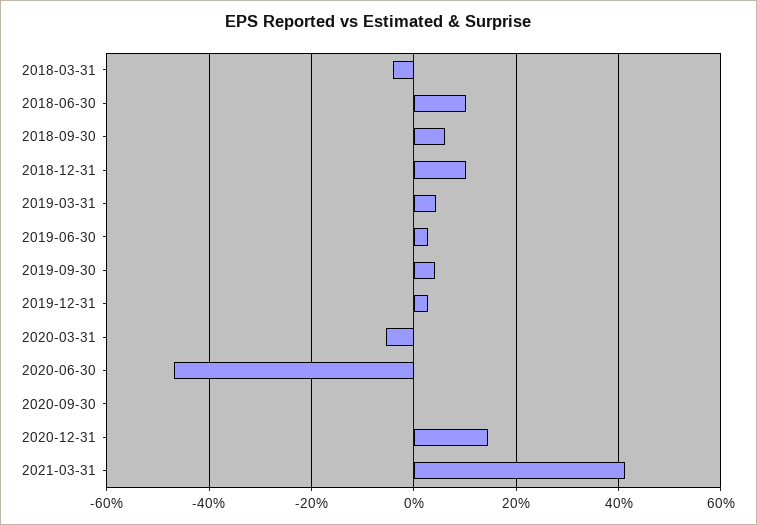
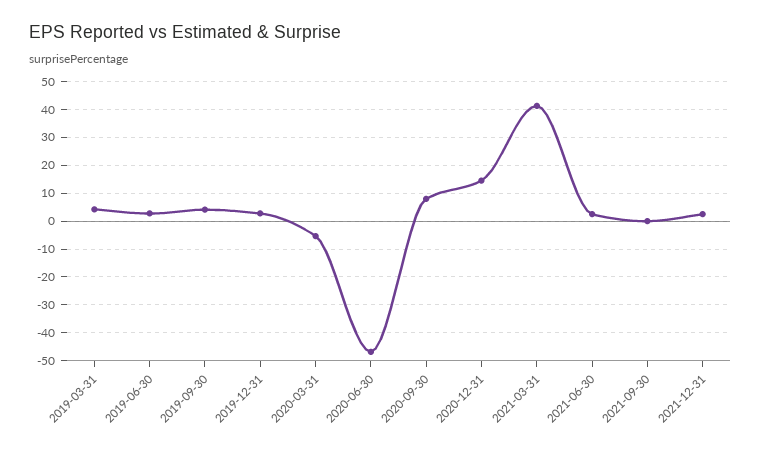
2018-03-31: -4 -> none
2018-06-30: 10 -> none
2018-09-30: 6 -> none
2018-12-31: 10 -> none
2020-09-30: 0 -> 7.5
2021-06-30: none -> 2.5
2021-09-30: none -> 0
2021-12-31: none -> 2.5

